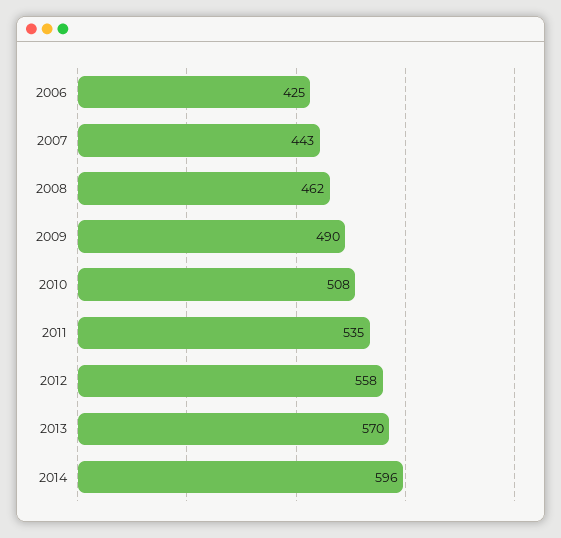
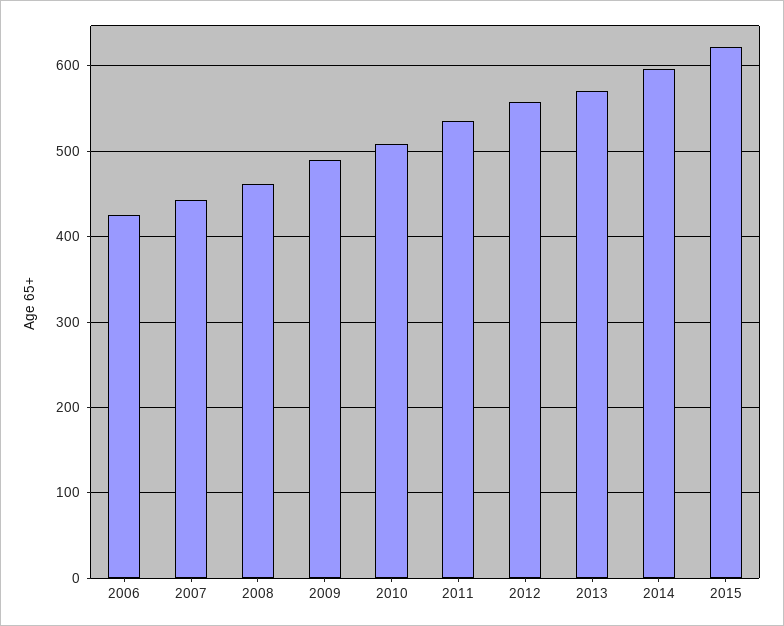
2015: none -> 620

